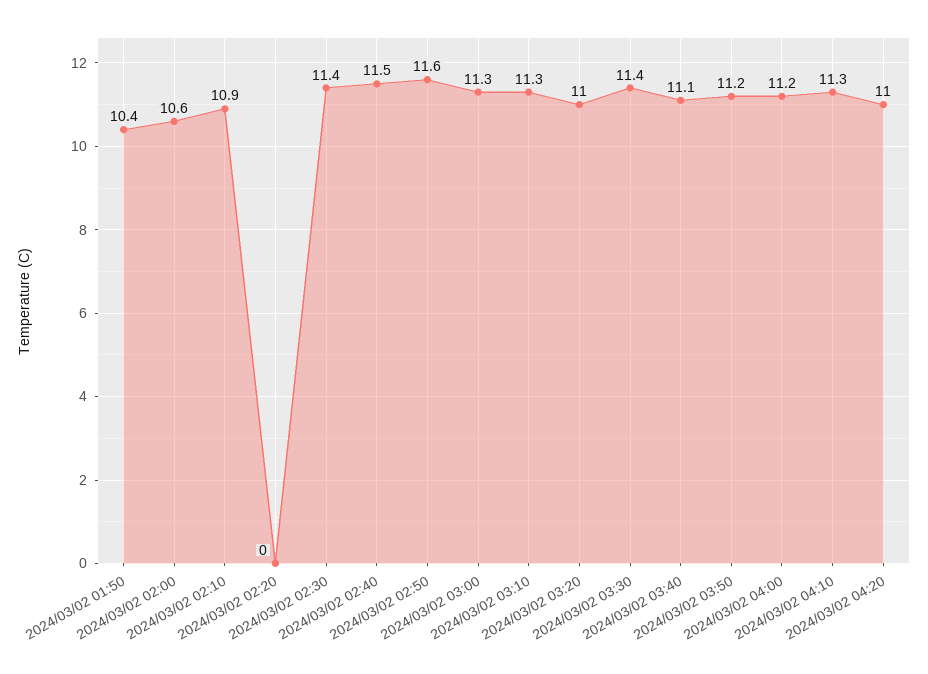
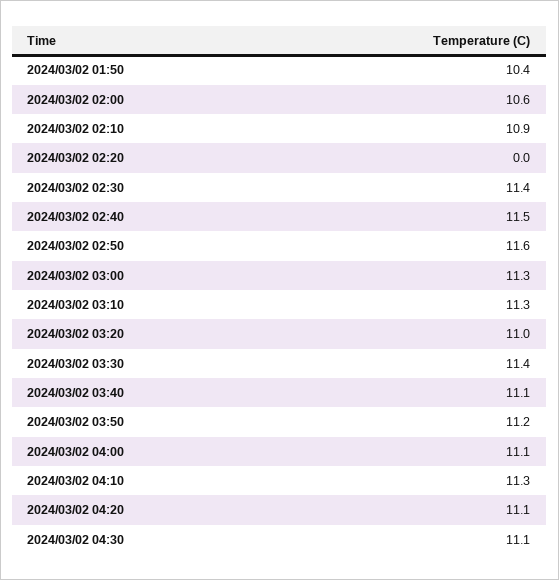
2024/03/02 04:00: 11.2 -> 11.1
2024/03/02 04:20: 11 -> 11.1
2024/03/02 04:30: none -> 11.1

